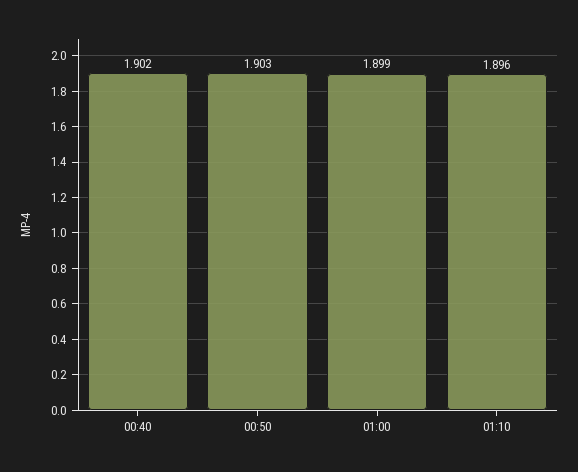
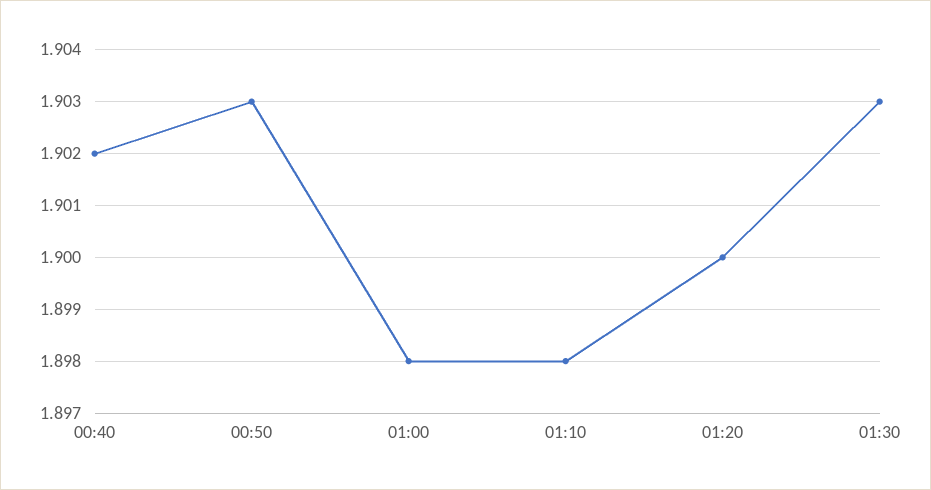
01:00: 1.899 -> 1.898
01:10: 1.896 -> 1.898
01:20: none -> 1.9
01:30: none -> 1.903

